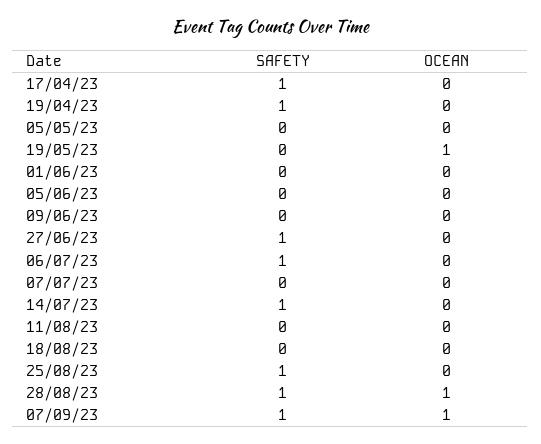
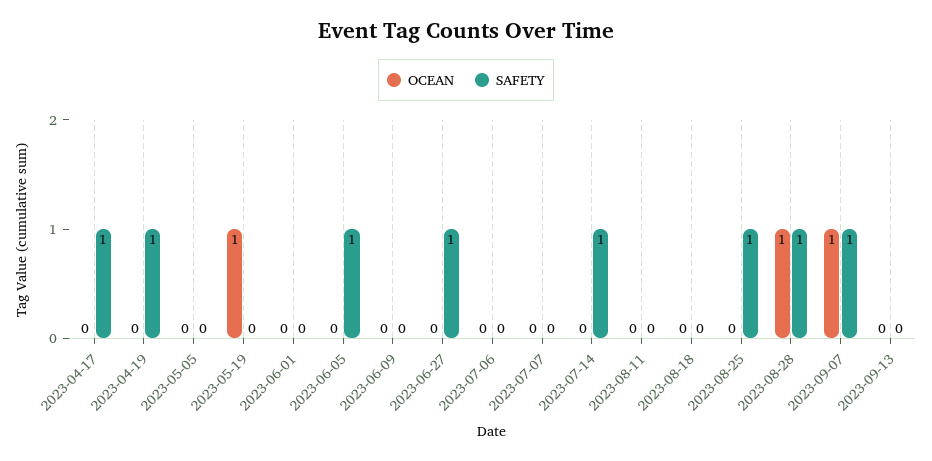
SAFETY, 05/06/23: 0 -> 1
SAFETY, 06/07/23: 1 -> 0
OCEAN, 2023-09-13: none -> 0
SAFETY, 2023-09-13: none -> 0

